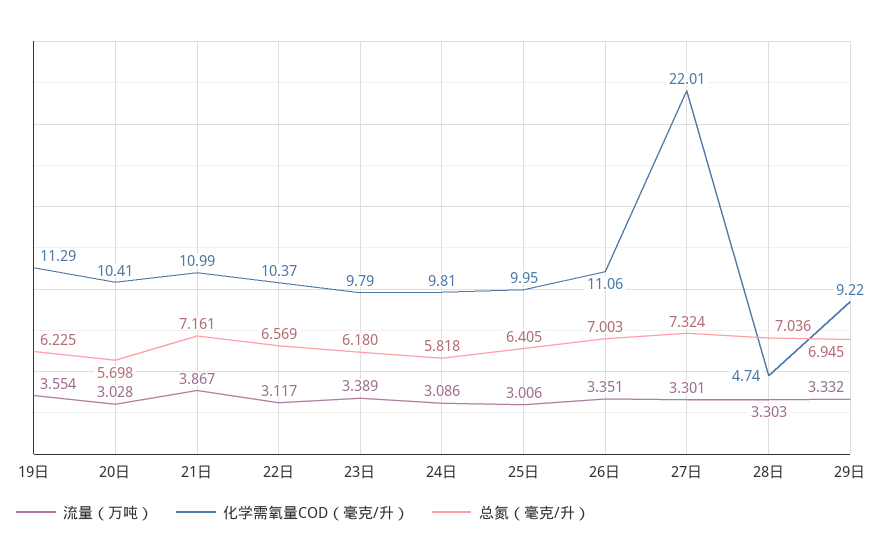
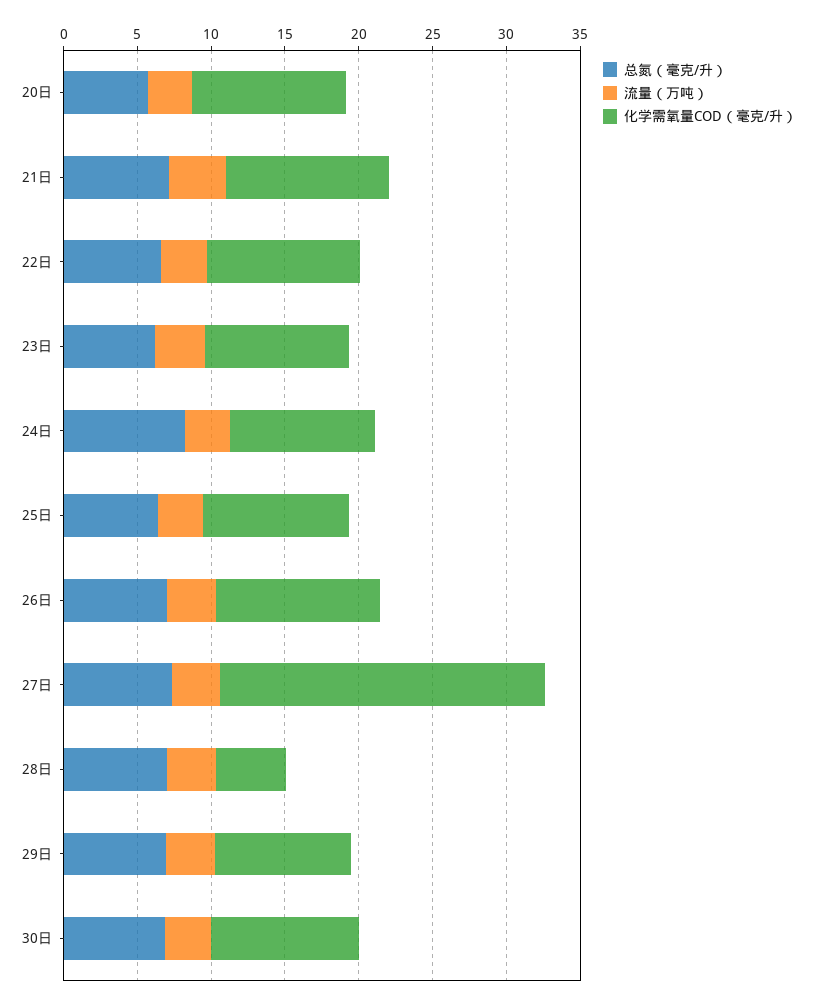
流量（万吨）, 19日: 3.554 -> none
化学需氧量COD（毫克/升）, 19日: 11.29 -> none
总氮（毫克/升）, 19日: 6.225 -> none
总氮（毫克/升）, 24日: 5.818 -> 8
总氮（毫克/升）, 30日: none -> 7
流量（万吨）, 30日: none -> 3
化学需氧量COD（毫克/升）, 30日: none -> 10

